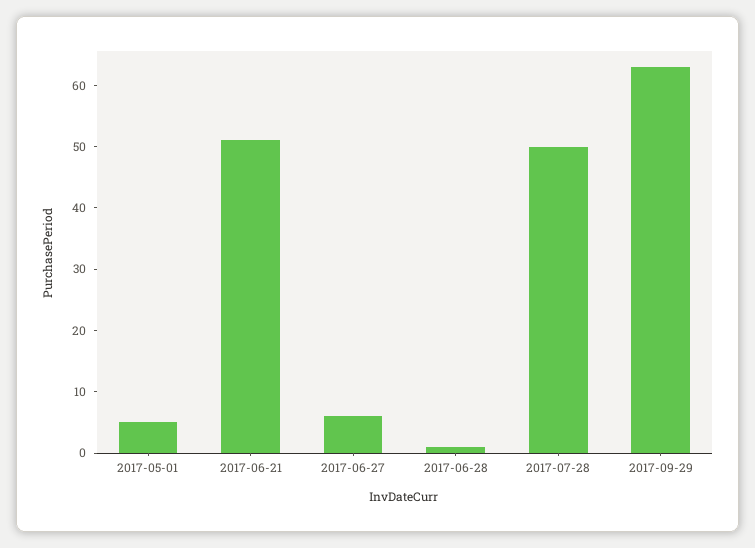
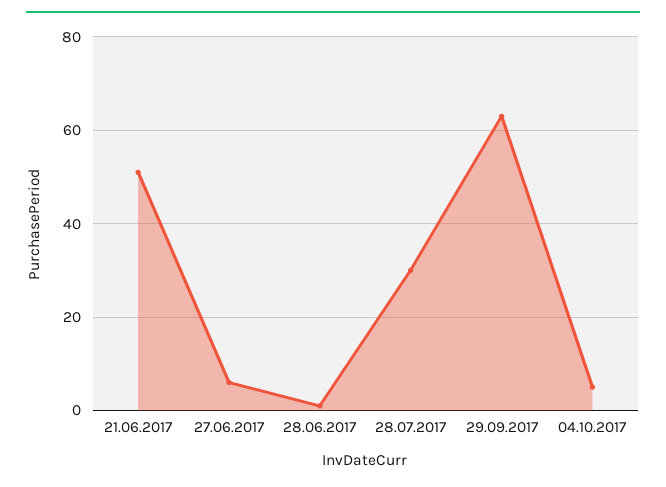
2017-05-01: 5 -> none
2017-07-28: 50 -> 30
04.10.2017: none -> 5

